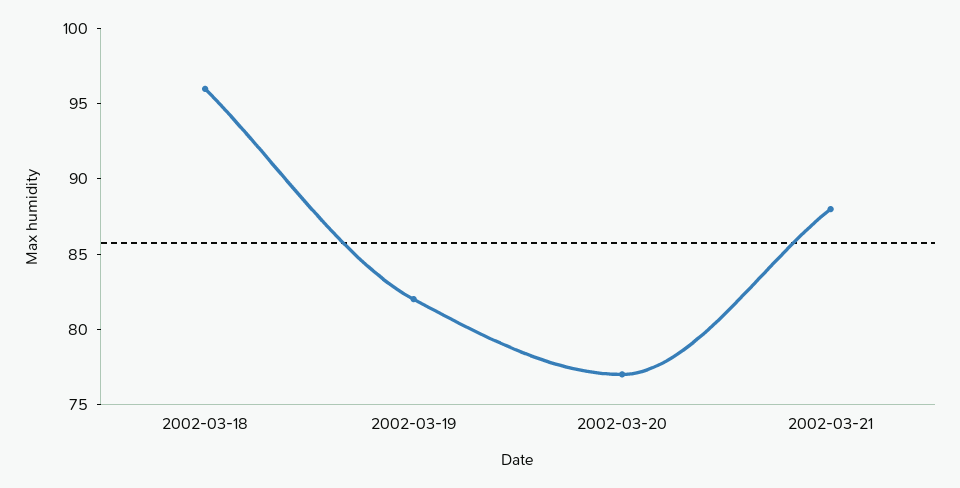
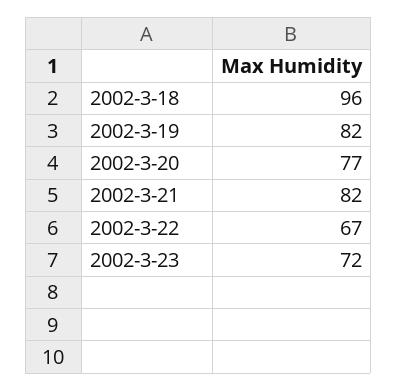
2002-03-21: 88 -> 82
2002-3-22: none -> 67
2002-3-23: none -> 72

